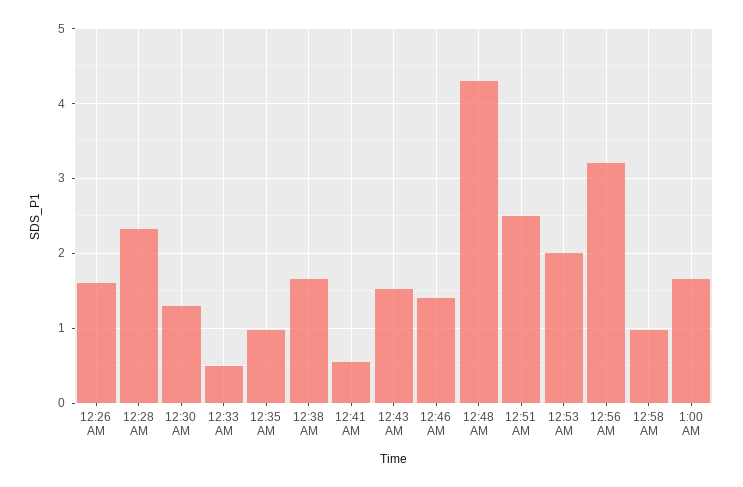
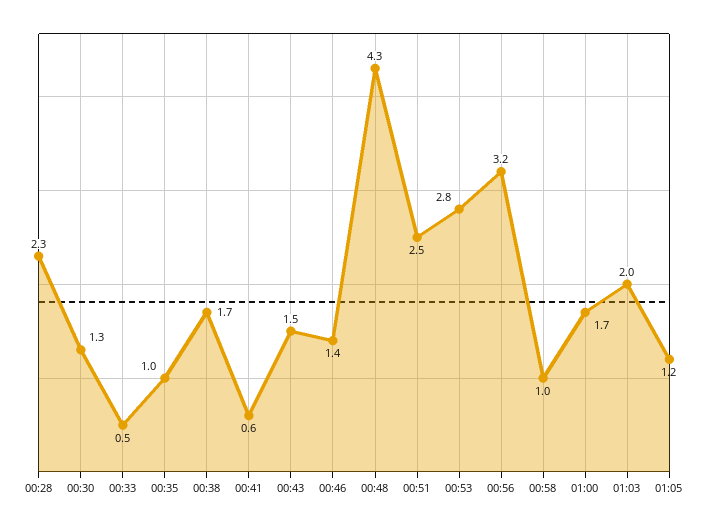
12:26 AM: 1.6 -> none
12:53 AM: 2 -> 2.8
01:03: none -> 2
01:05: none -> 1.2

